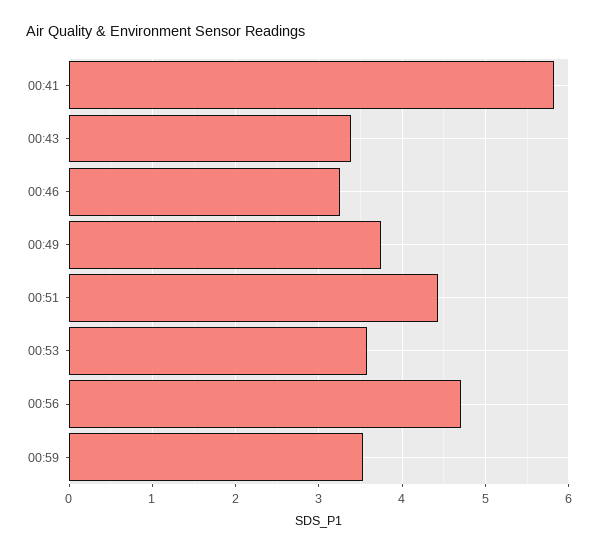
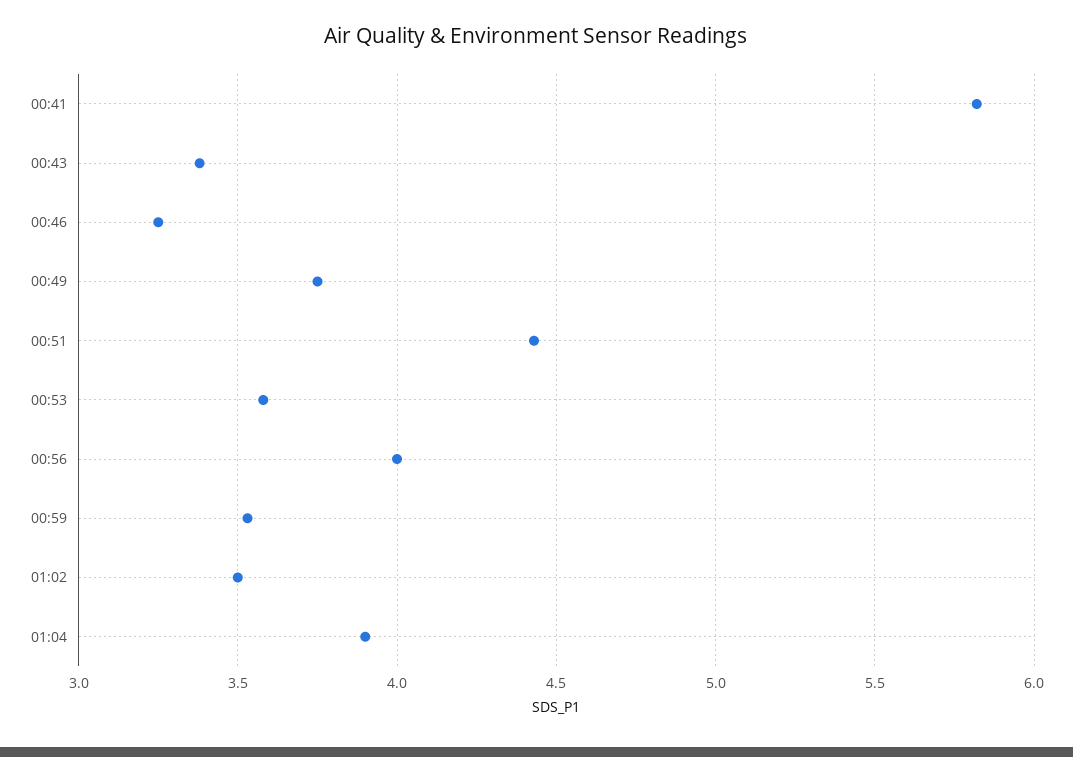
00:56: 4.7 -> 4
01:02: none -> 3.5
01:04: none -> 3.9

